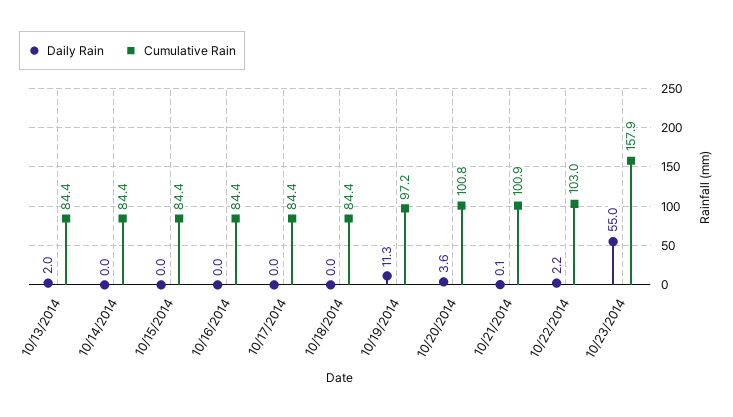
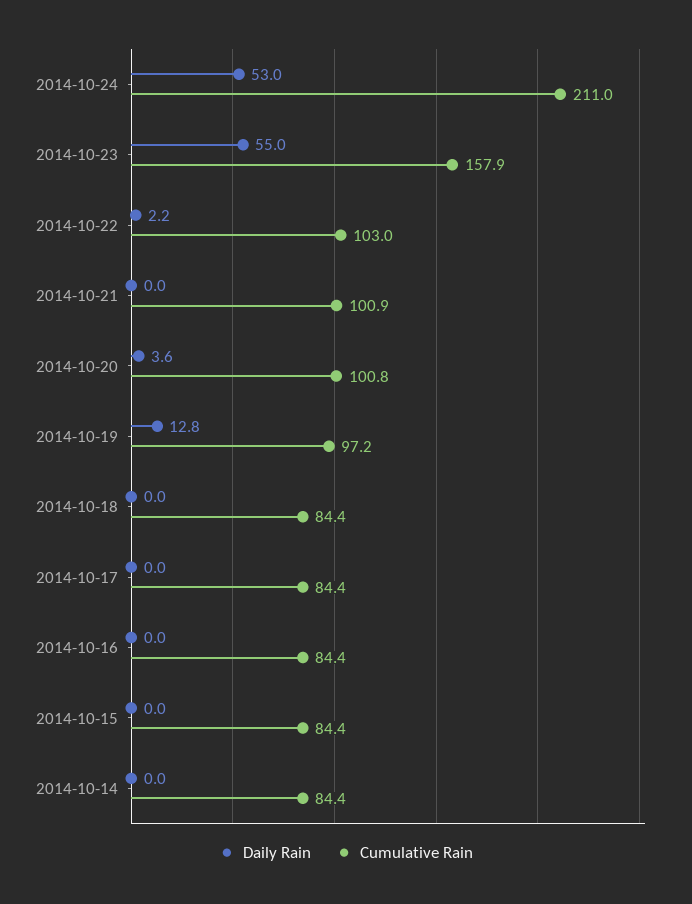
Daily Rain, 10/13/2014: 2 -> none
Cumulative Rain, 10/13/2014: 84.4 -> none
Daily Rain, 10/19/2014: 11.3 -> 12.8
Daily Rain, 10/21/2014: 0.1 -> 0
Daily Rain, 2014-10-24: none -> 53
Cumulative Rain, 2014-10-24: none -> 211

